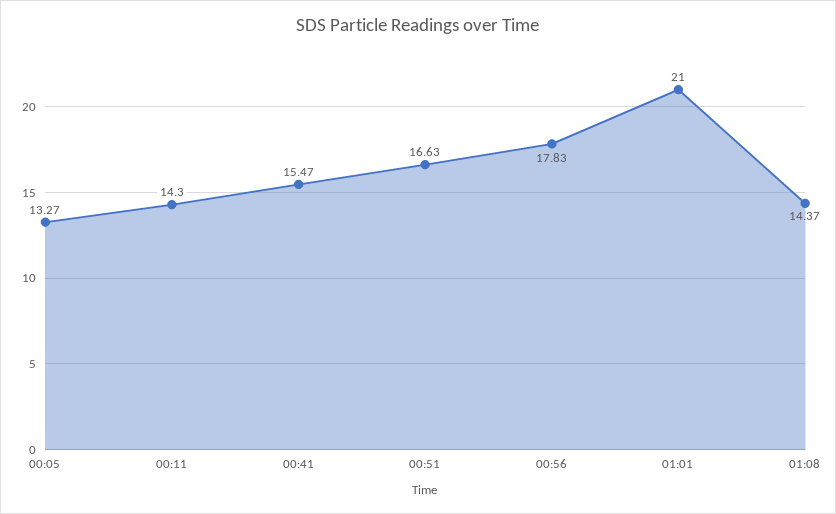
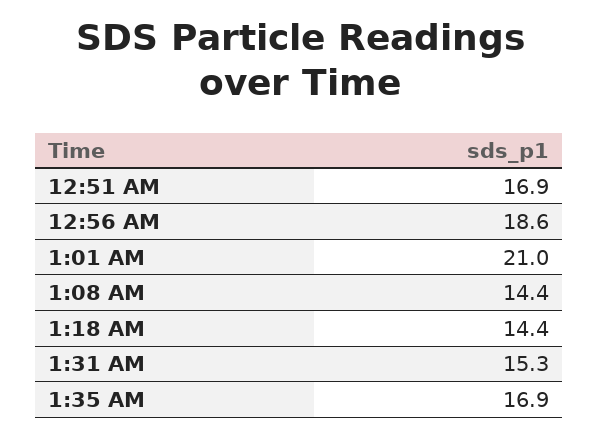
00:05: 13.27 -> none
00:11: 14.3 -> none
00:41: 15.47 -> none
00:51: 16.63 -> 16.9
00:56: 17.83 -> 18.6
1:18 AM: none -> 14.4
1:31 AM: none -> 15.3
1:35 AM: none -> 16.9

